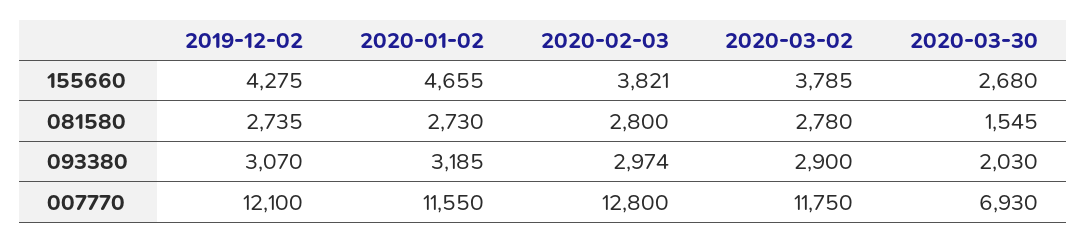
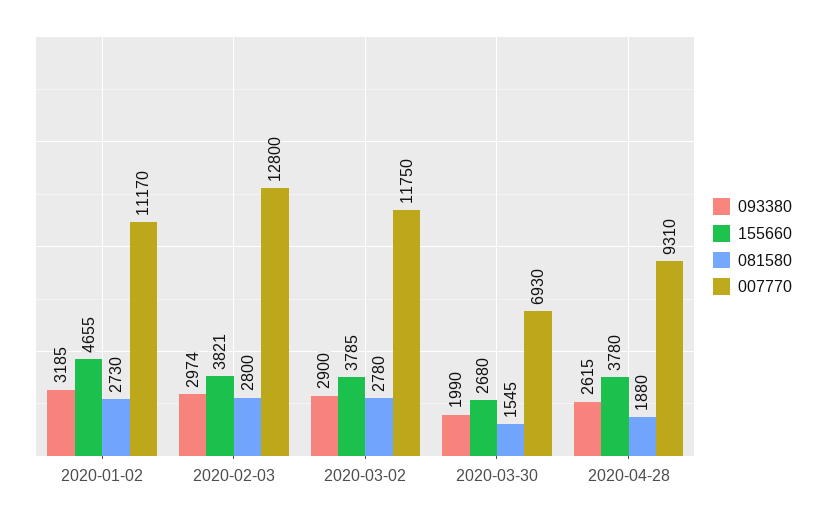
155660, 2019-12-02: 4275 -> none
081580, 2019-12-02: 2735 -> none
093380, 2019-12-02: 3070 -> none
093380, 2020-03-30: 2030 -> 1990
007770, 2019-12-02: 12100 -> none
007770, 2020-01-02: 11550 -> 11170
093380, 2020-04-28: none -> 2615
155660, 2020-04-28: none -> 3780
081580, 2020-04-28: none -> 1880
007770, 2020-04-28: none -> 9310

